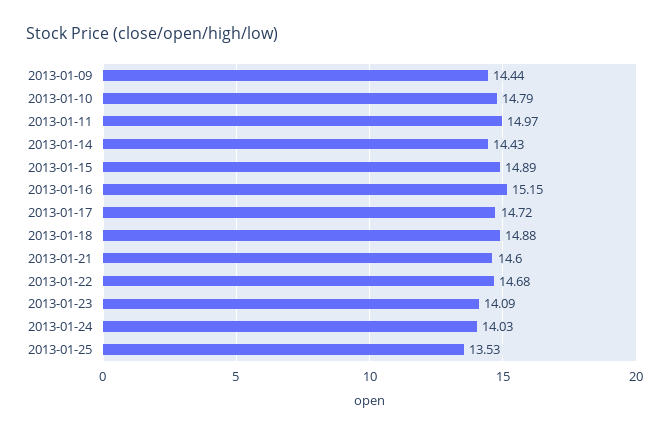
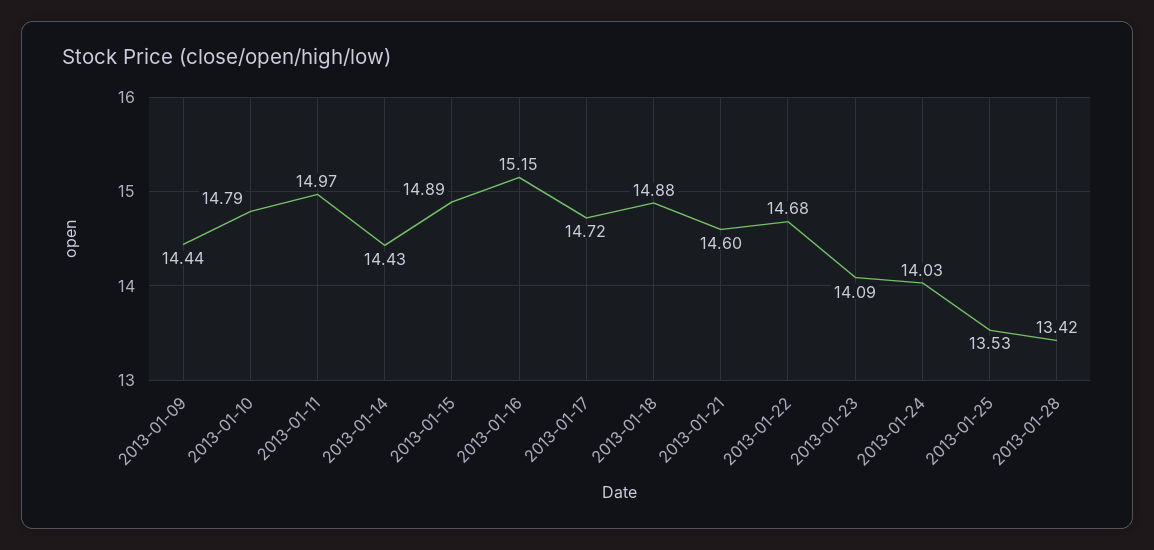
2013-01-28: none -> 13.42

